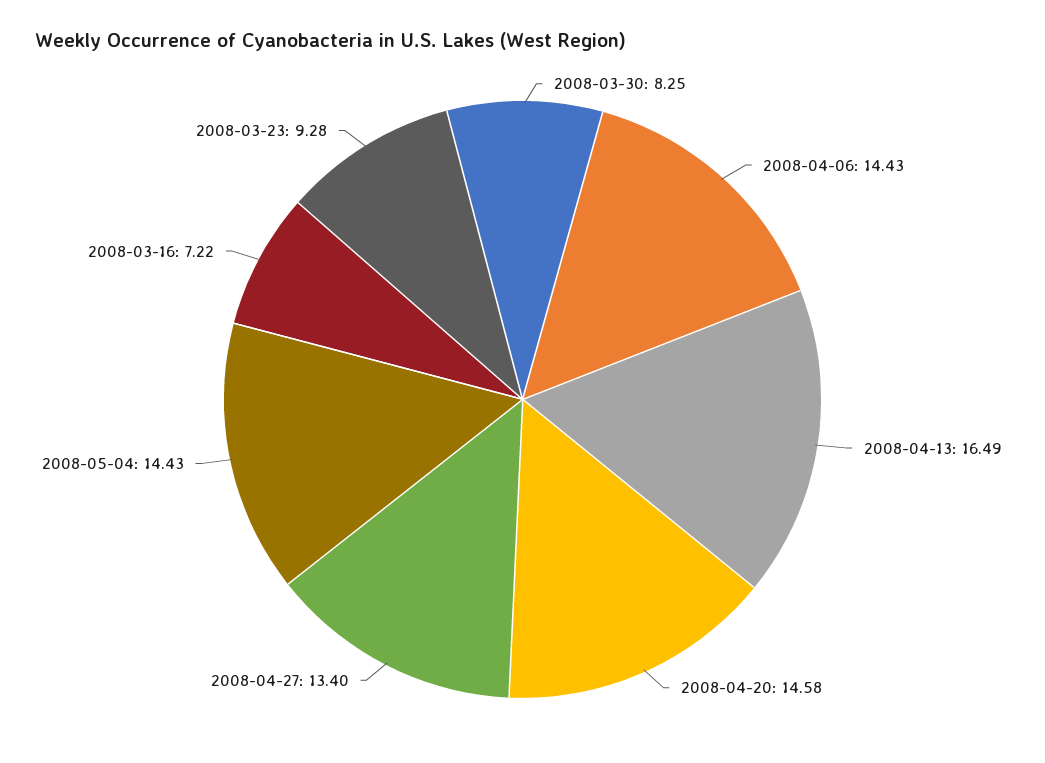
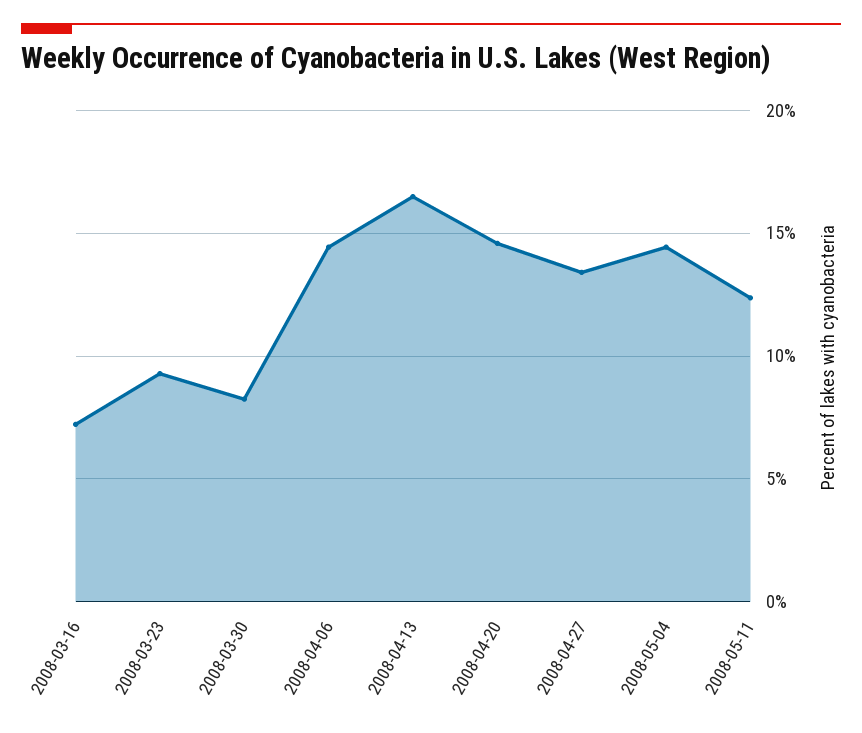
2008-05-11: none -> 12.5

